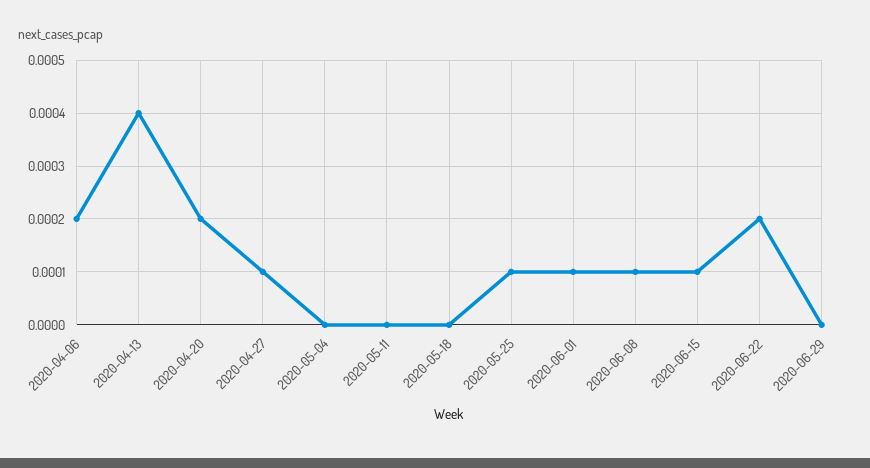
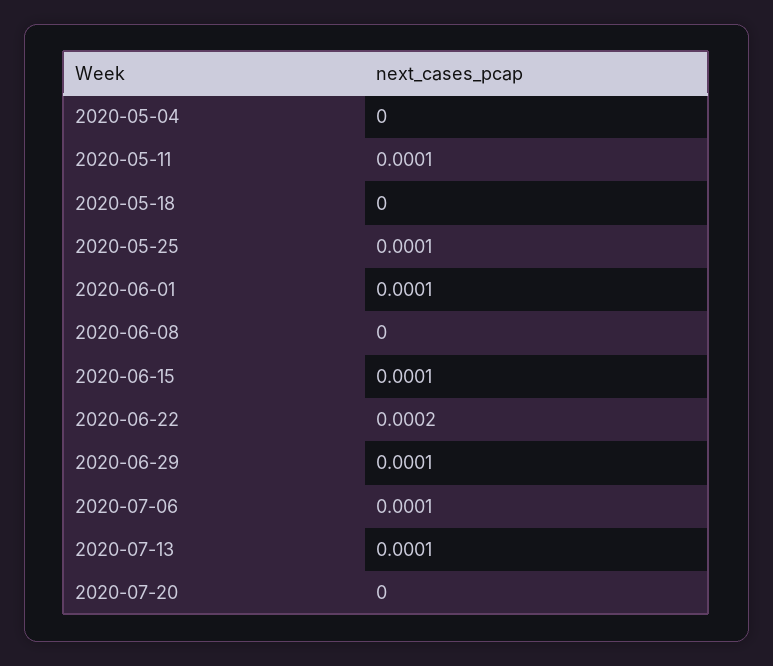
2020-04-06: 0.0002 -> none
2020-04-13: 0.0004 -> none
2020-04-20: 0.0002 -> none
2020-04-27: 0.0001 -> none
2020-05-11: 0 -> 0.0001
2020-06-08: 0.0001 -> 0
2020-06-29: 0 -> 0.0001
2020-07-06: none -> 0.0001
2020-07-13: none -> 0.0001
2020-07-20: none -> 0

